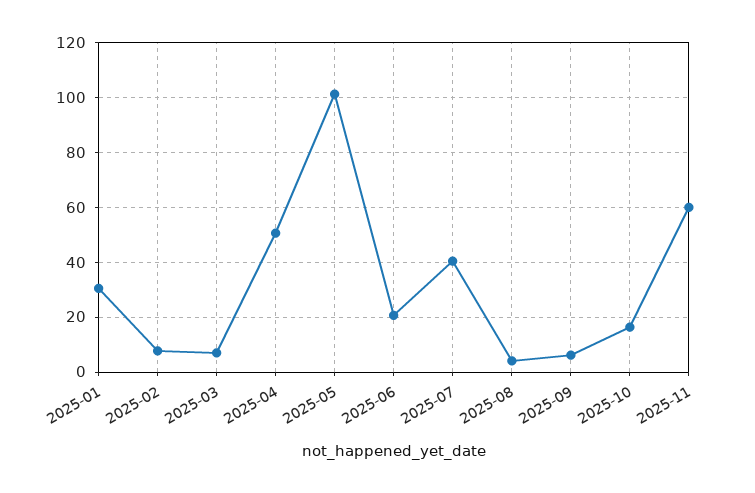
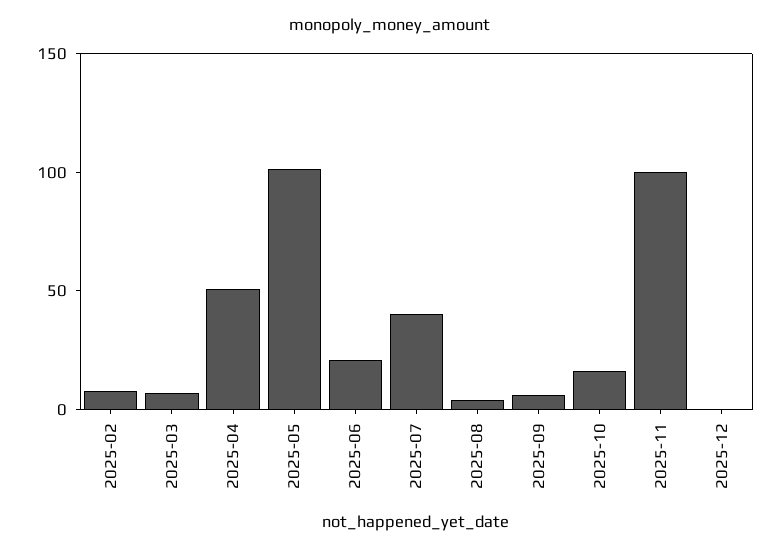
2025-01: 30 -> none
2025-11: 60 -> 100
2025-12: none -> 0

